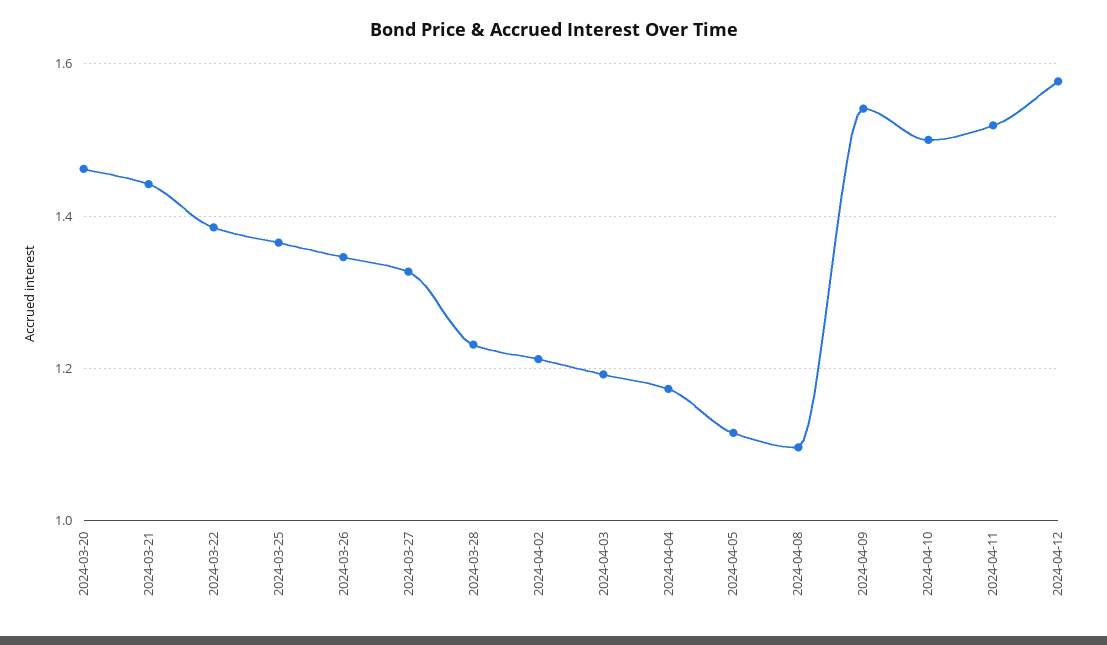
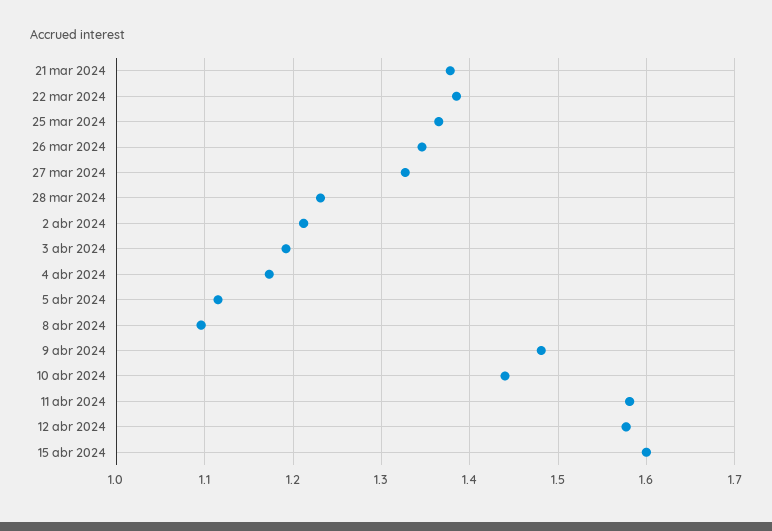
2024-03-20: 1.46 -> none
2024-03-21: 1.44 -> 1.38
2024-04-09: 1.54 -> 1.48
2024-04-10: 1.5 -> 1.44
2024-04-11: 1.52 -> 1.58
15 abr 2024: none -> 1.6

